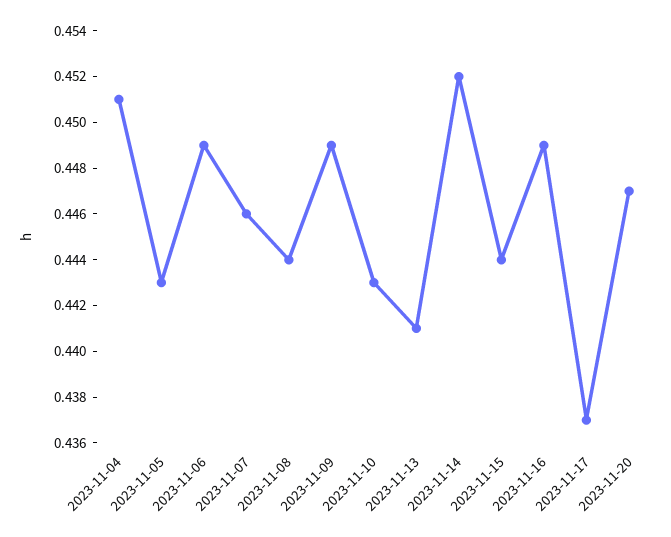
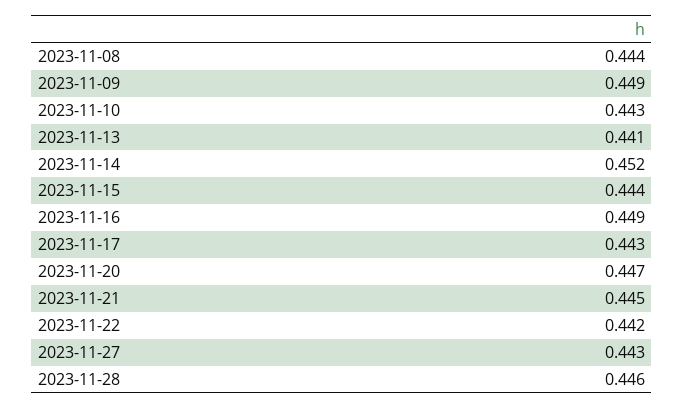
2023-11-04: 0.451 -> none
2023-11-05: 0.443 -> none
2023-11-06: 0.449 -> none
2023-11-07: 0.446 -> none
2023-11-17: 0.437 -> 0.443
2023-11-21: none -> 0.445
2023-11-22: none -> 0.442
2023-11-27: none -> 0.443
2023-11-28: none -> 0.446

